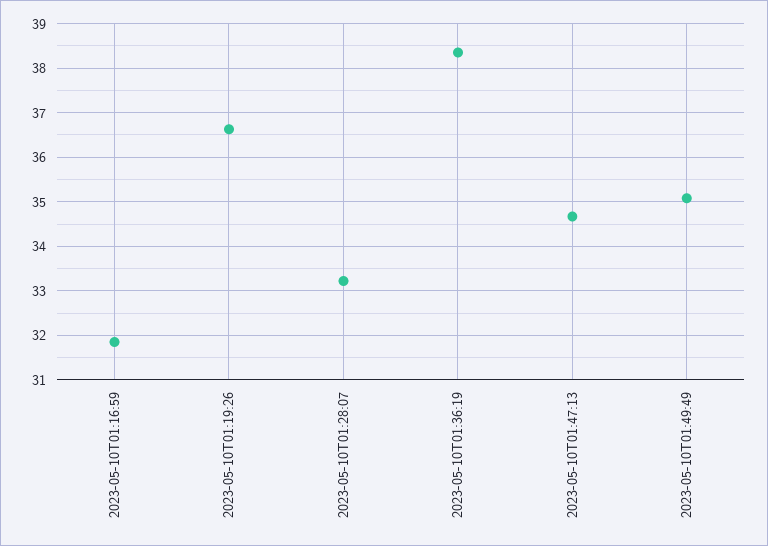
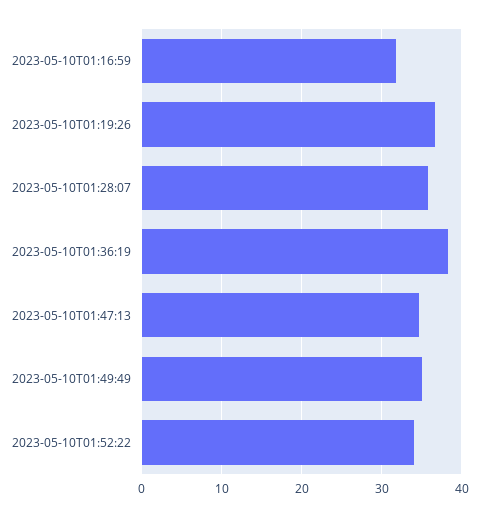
2023-05-10T01:28:07: 33.2 -> 36
2023-05-10T01:52:22: none -> 34

